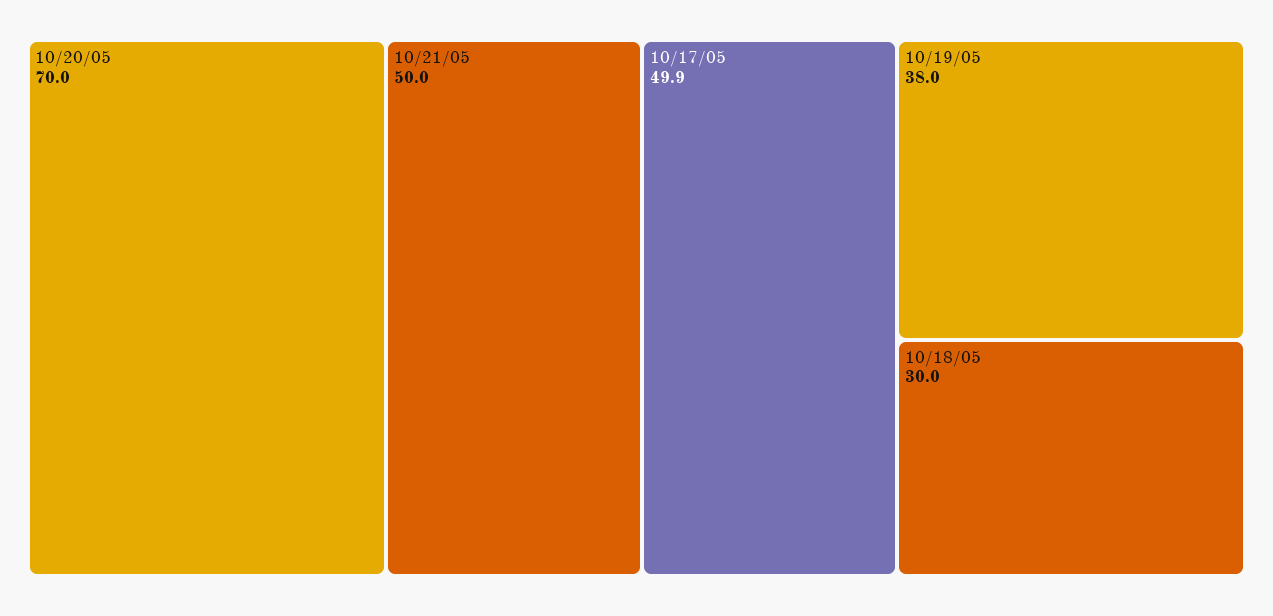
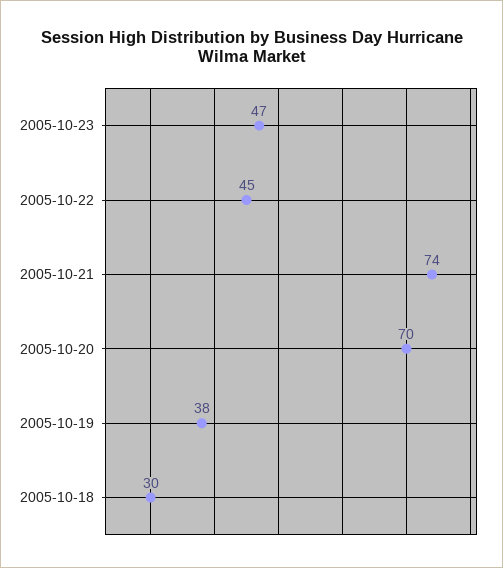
10/21/05: 50 -> 74
10/17/05: 49.9 -> none
2005-10-23: none -> 47
2005-10-22: none -> 45

